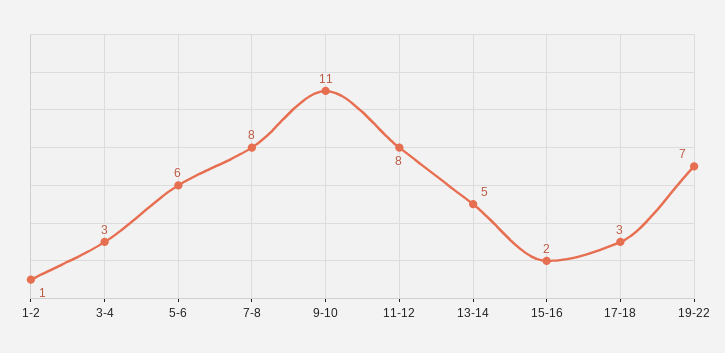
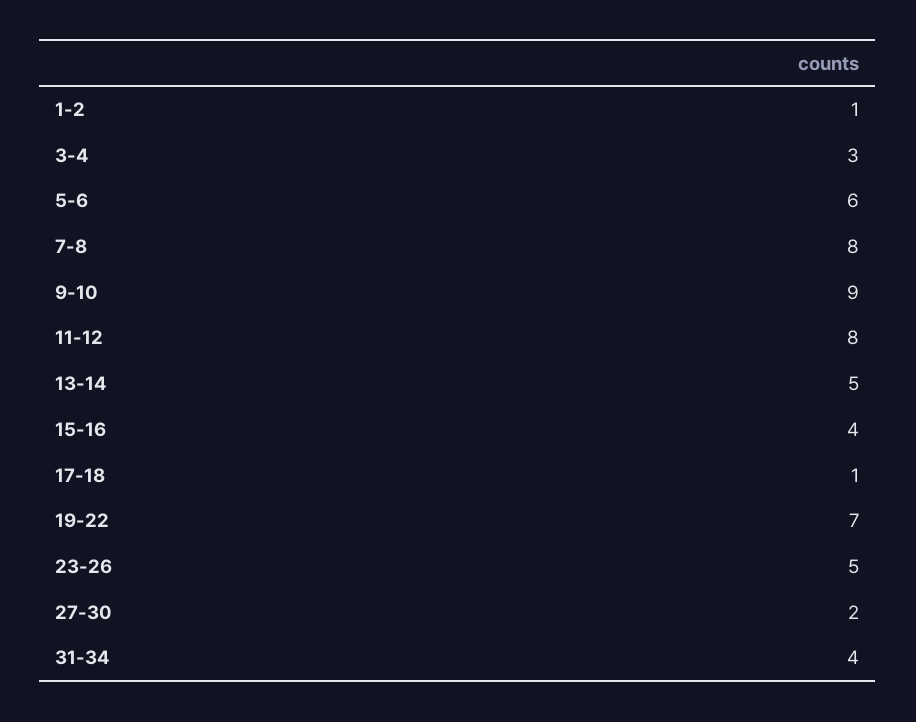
9-10: 11 -> 9
15-16: 2 -> 4
17-18: 3 -> 1
23-26: none -> 5
27-30: none -> 2
31-34: none -> 4

